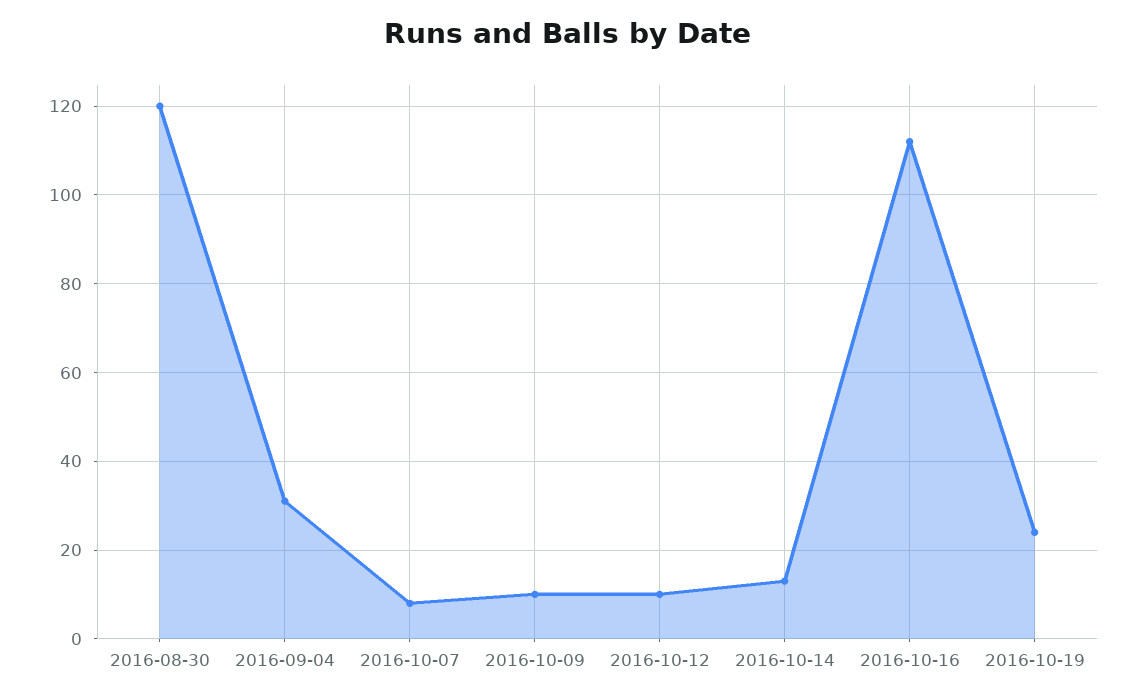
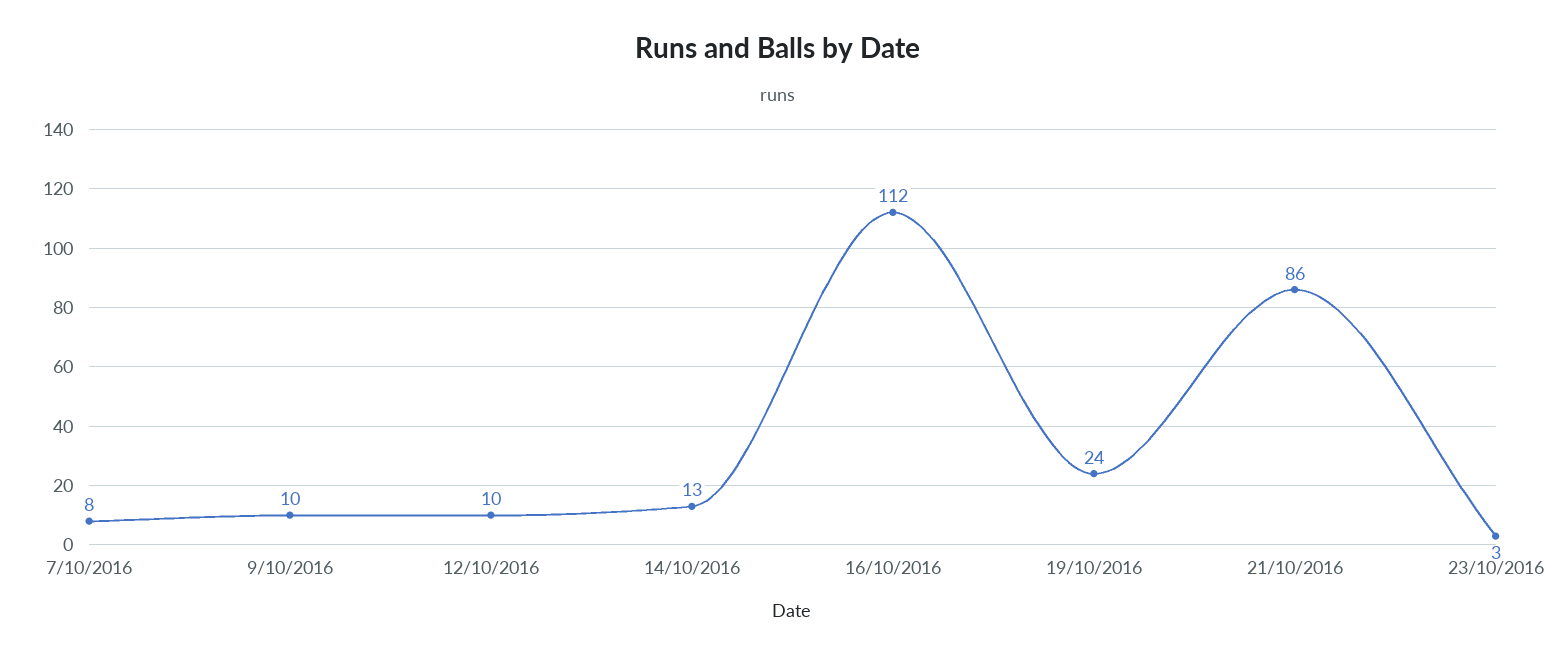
2016-08-30: 120 -> none
2016-09-04: 30 -> none
21/10/2016: none -> 86
23/10/2016: none -> 3

